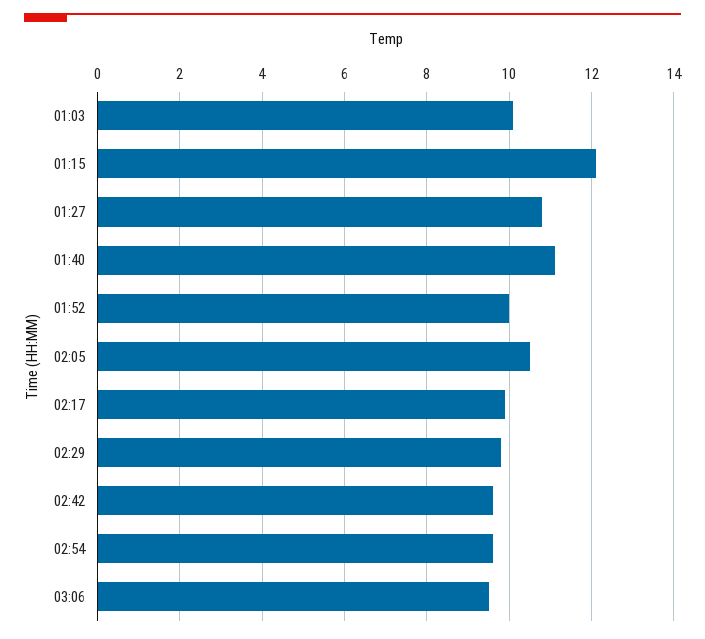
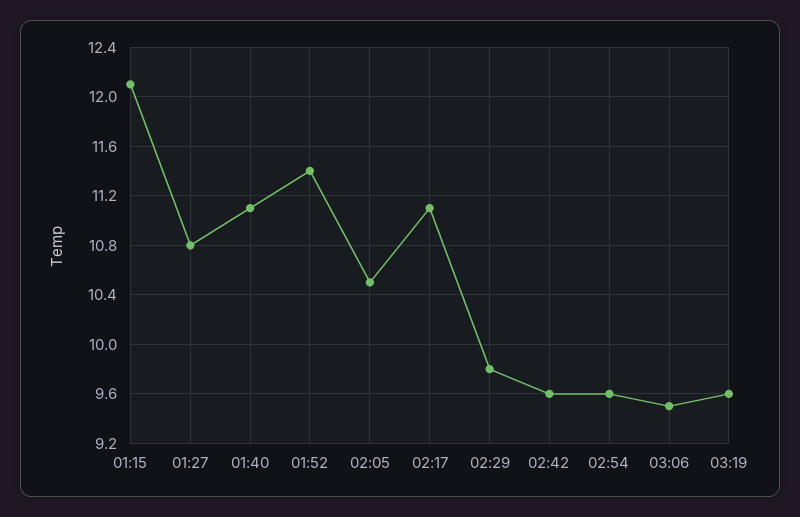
01:03: 10 -> none
01:52: 10 -> 11.4
02:17: 10 -> 11.1
03:19: none -> 9.6

